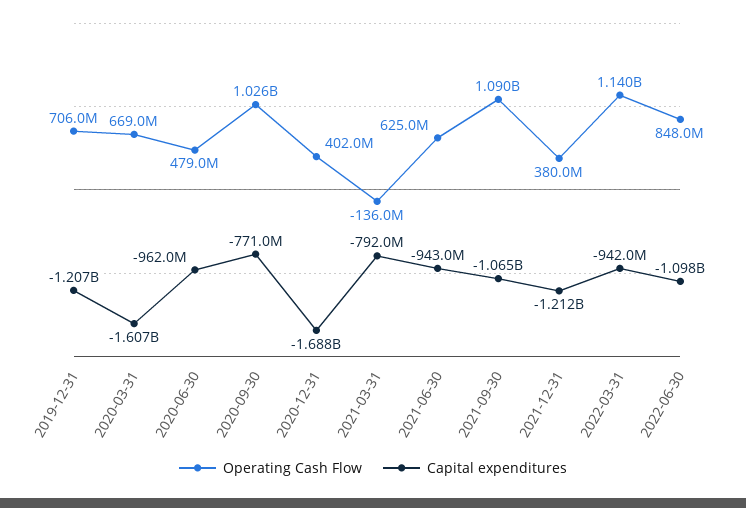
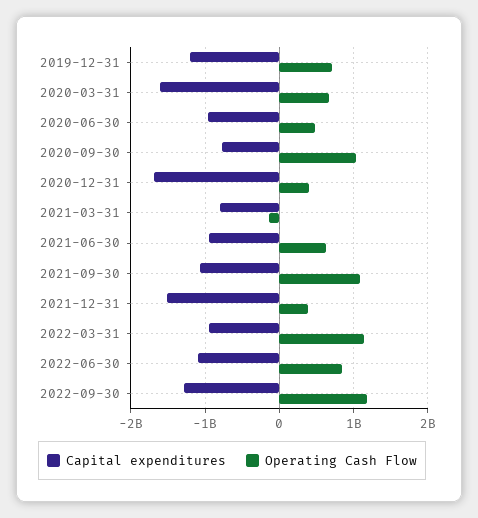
Capital expenditures, 2021-12-31: -1212000000 -> -1500000000
Capital expenditures, 2022-09-30: none -> -1300000000
Operating Cash Flow, 2022-09-30: none -> 1200000000

